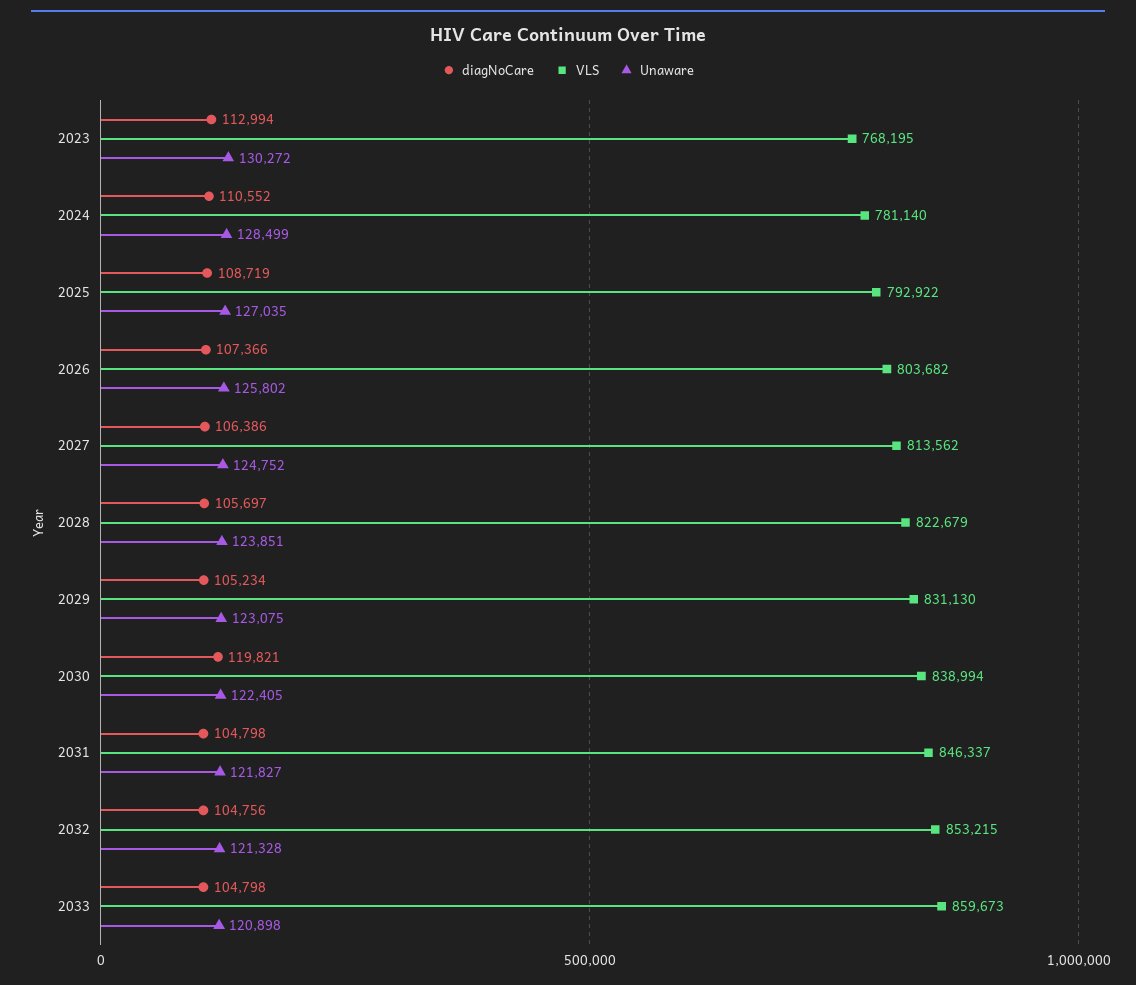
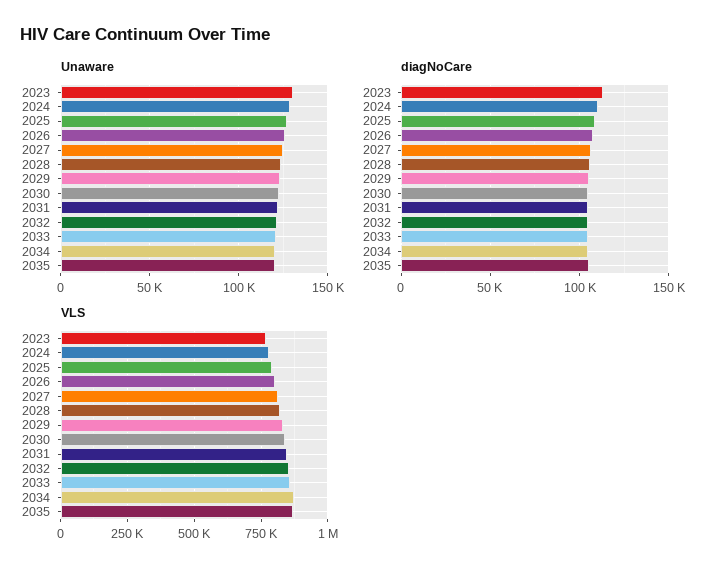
diagNoCare, 2030: 119821 -> 105000
Unaware, 2034: none -> 120000
Unaware, 2035: none -> 120000
diagNoCare, 2034: none -> 105000
diagNoCare, 2035: none -> 105000
VLS, 2034: none -> 875000
VLS, 2035: none -> 875000

